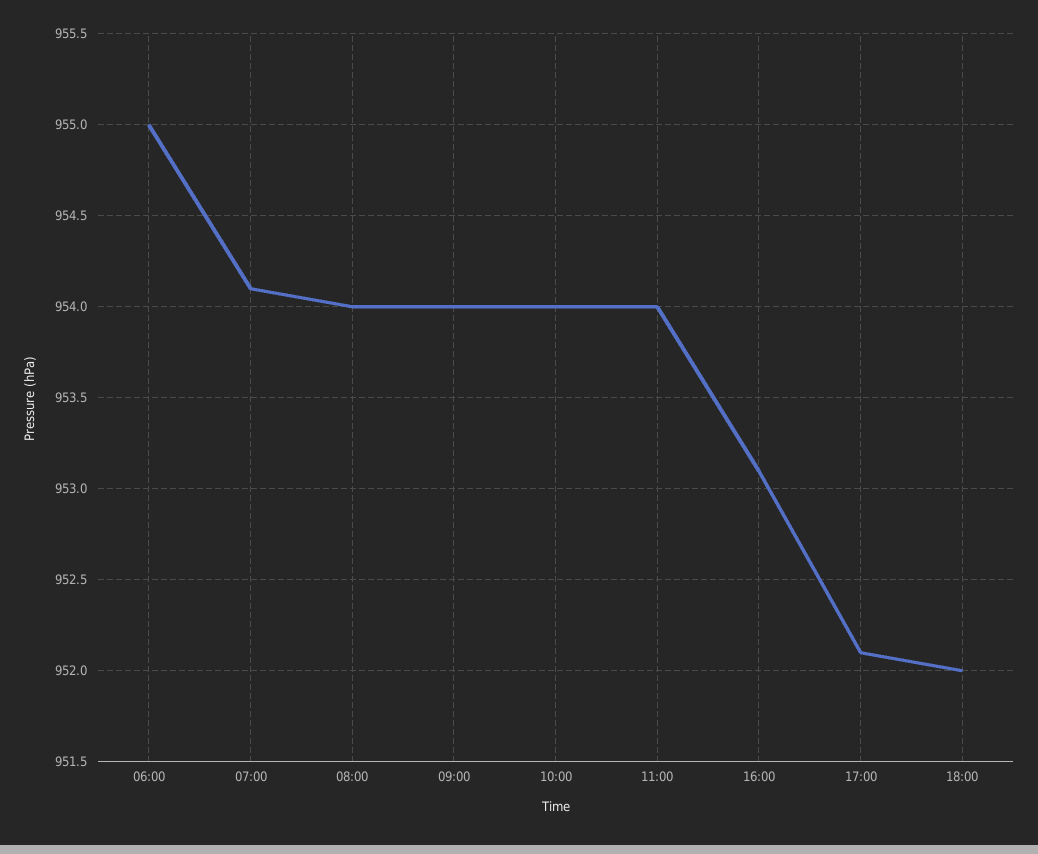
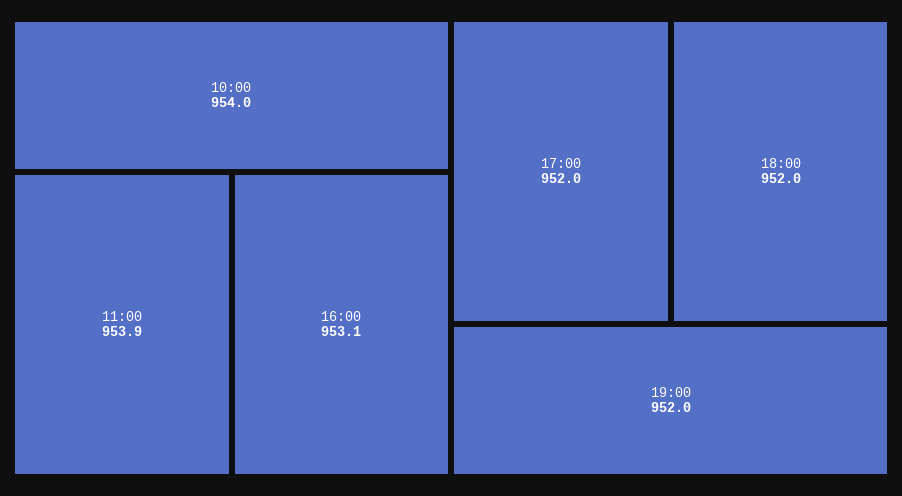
06:00: 955 -> none
07:00: 954.1 -> none
08:00: 954 -> none
09:00: 954 -> none
11:00: 954 -> 953.9
17:00: 952.1 -> 952
19:00: none -> 952

